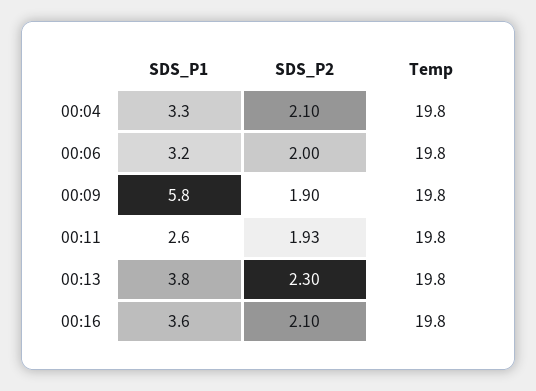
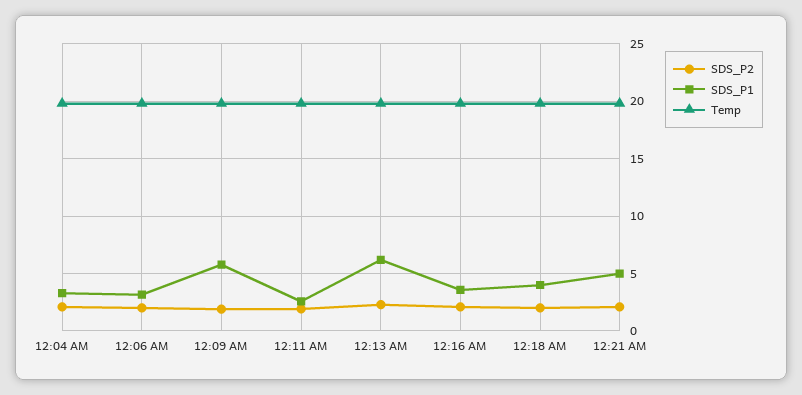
SDS_P1, 00:13: 3.8 -> 6
SDS_P2, 12:18 AM: none -> 2
SDS_P1, 12:18 AM: none -> 4
Temp, 12:18 AM: none -> 20
SDS_P2, 12:21 AM: none -> 2
SDS_P1, 12:21 AM: none -> 5
Temp, 12:21 AM: none -> 20

